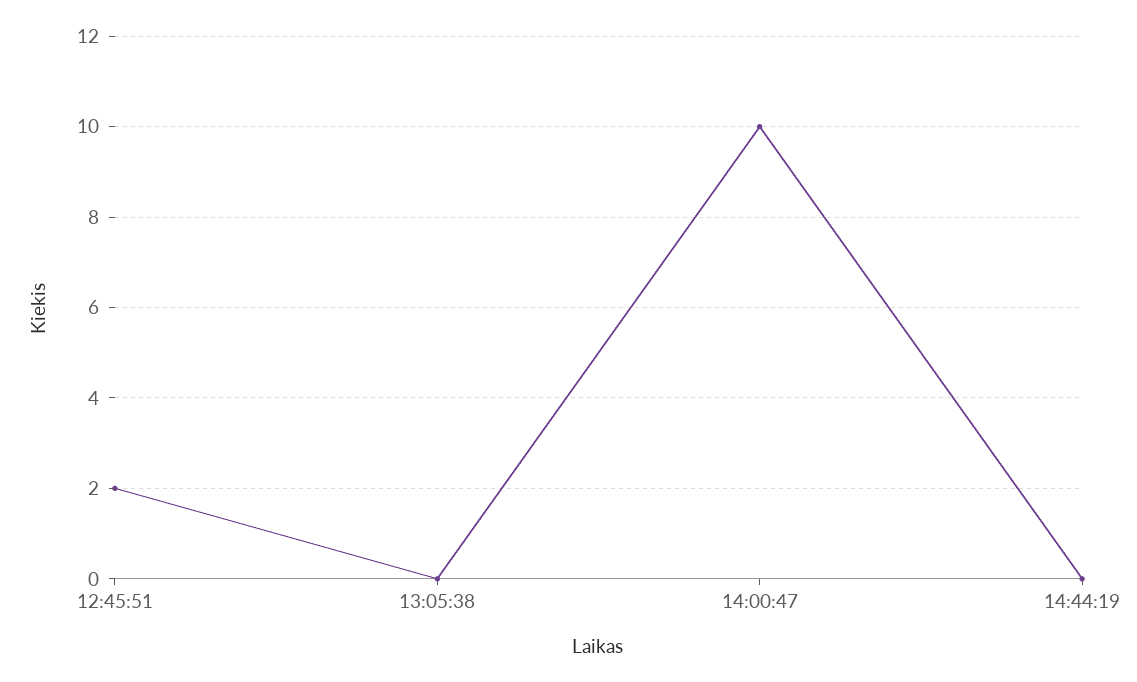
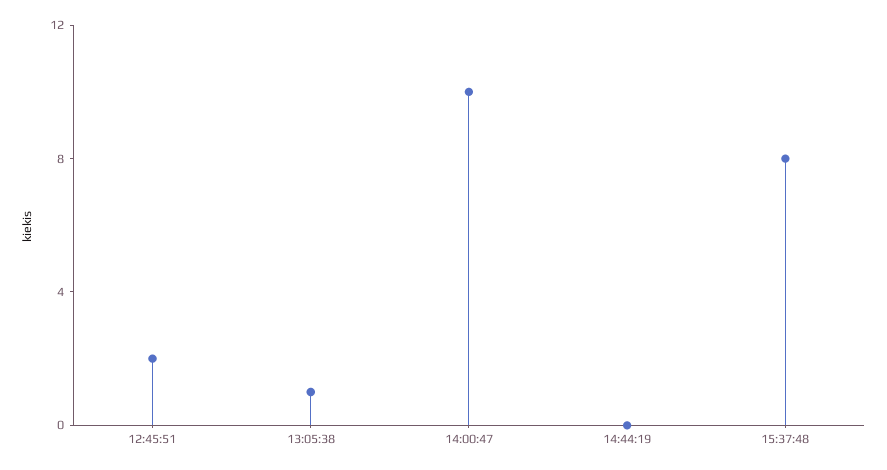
13:05:38: 0 -> 1
15:37:48: none -> 8

